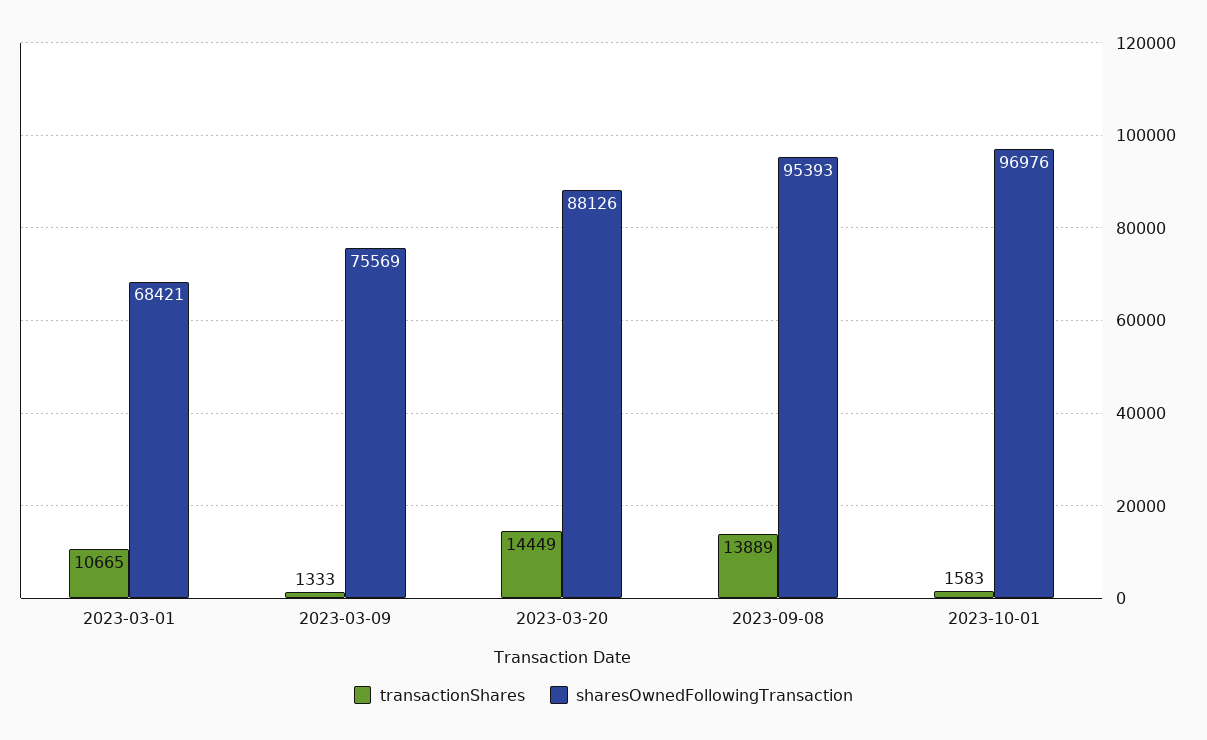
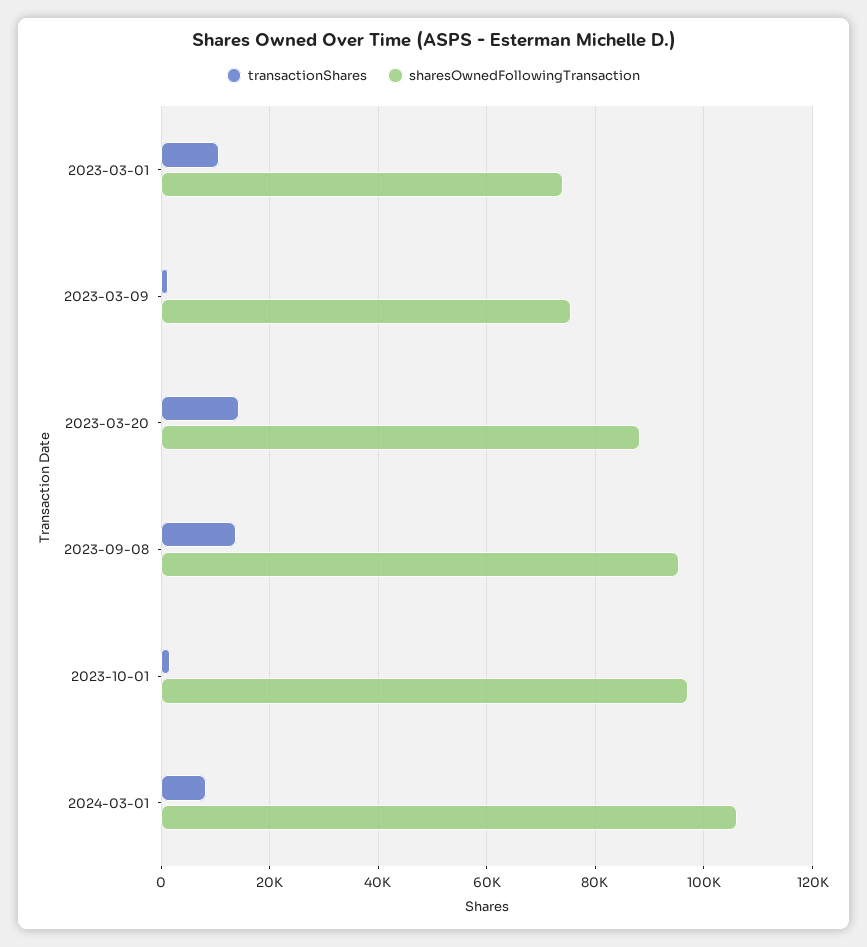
sharesOwnedFollowingTransaction, 2023-03-01: 68421 -> 74000
transactionShares, 2024-03-01: none -> 8000
sharesOwnedFollowingTransaction, 2024-03-01: none -> 106000

